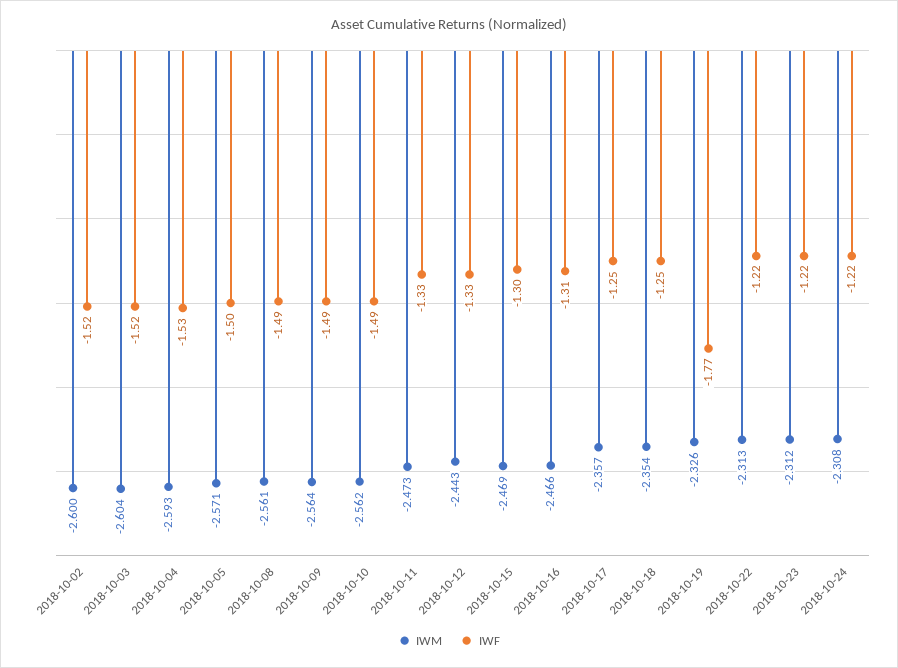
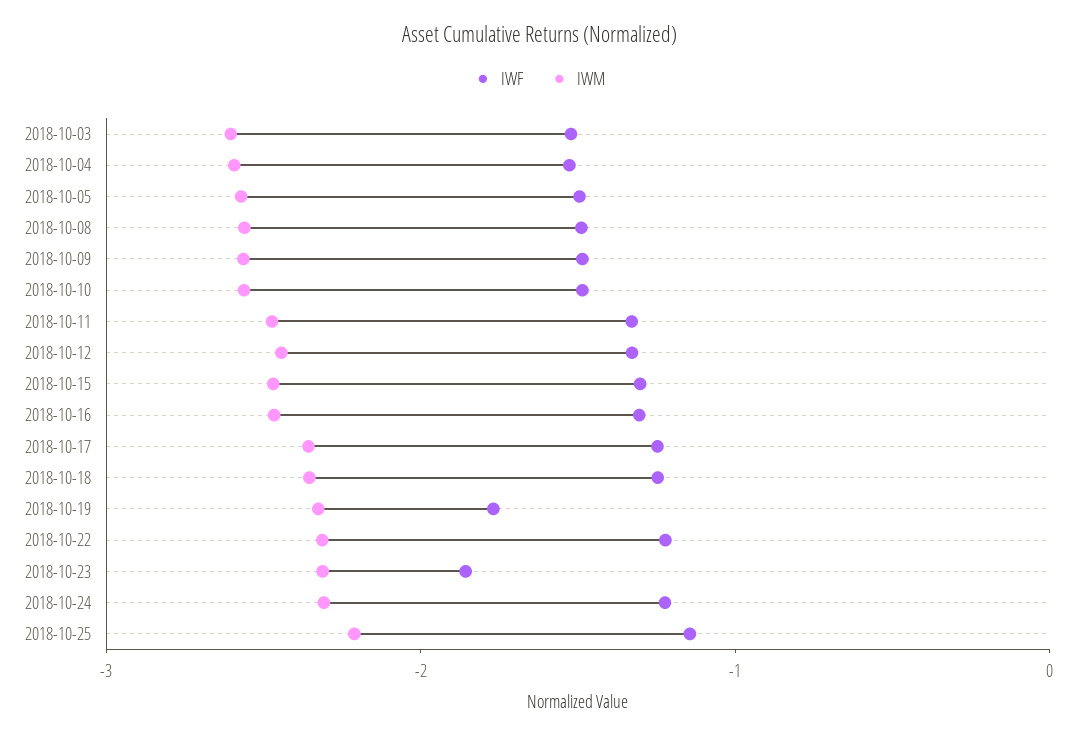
IWM, 2018-10-02: -2.6 -> none
IWF, 2018-10-02: -1.52 -> none
IWF, 2018-10-23: -1.22 -> -1.8
IWF, 2018-10-25: none -> -1.2
IWM, 2018-10-25: none -> -2.2

